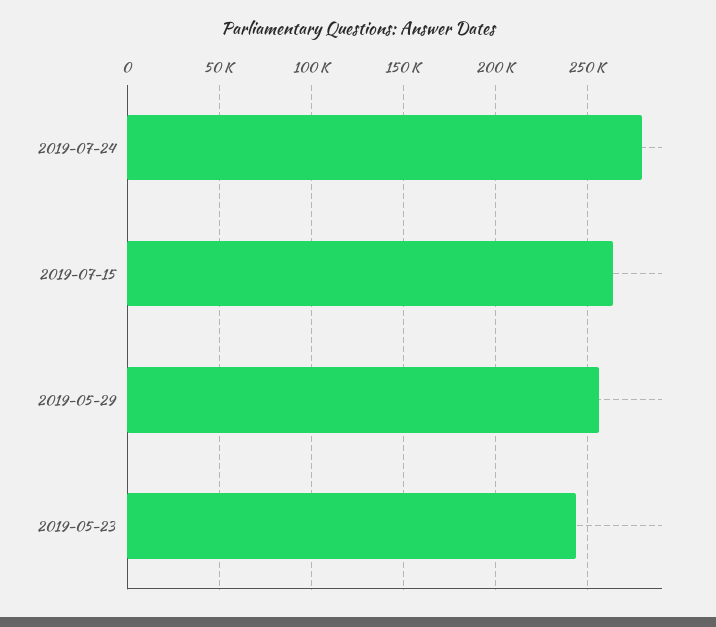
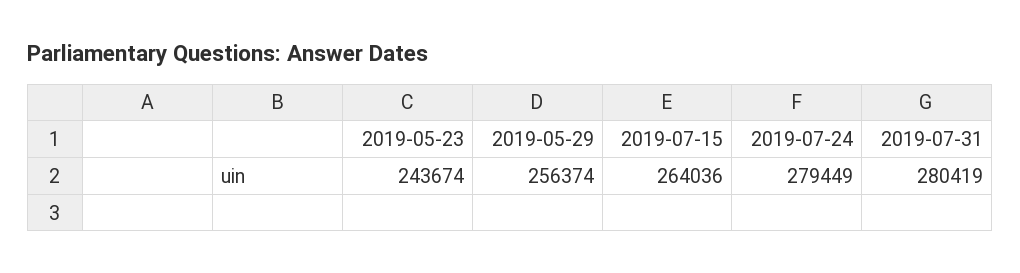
2019-07-31: none -> 280419

